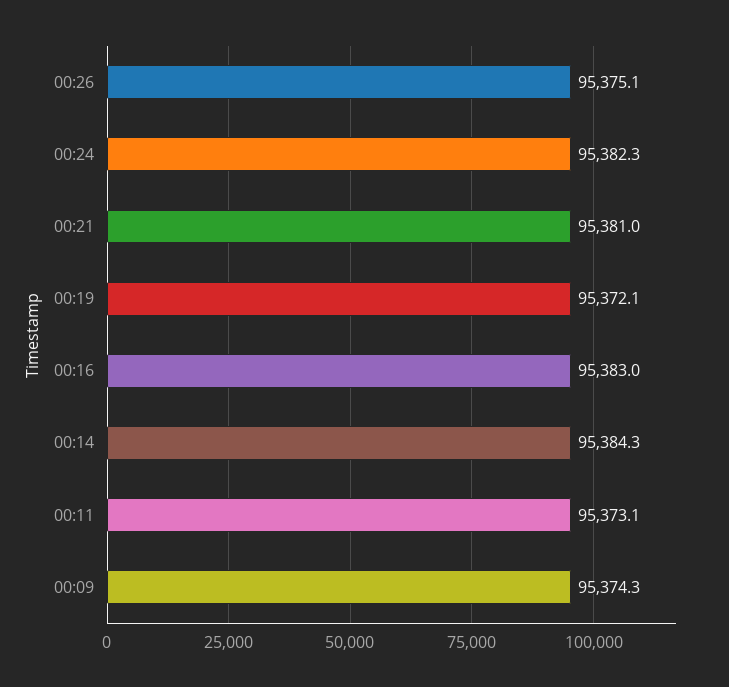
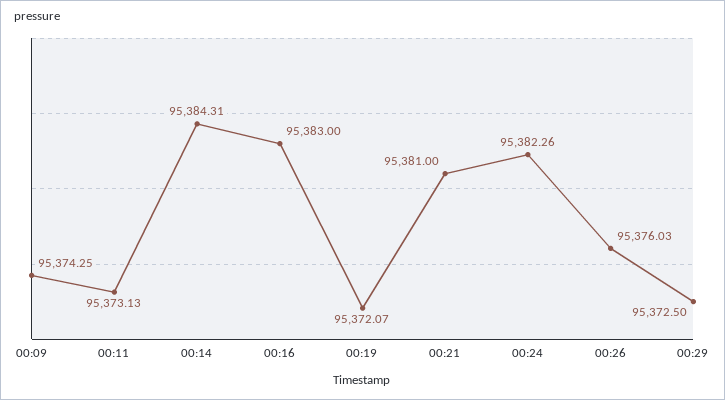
00:26: 95375.1 -> 95376.03
00:29: none -> 95372.5

